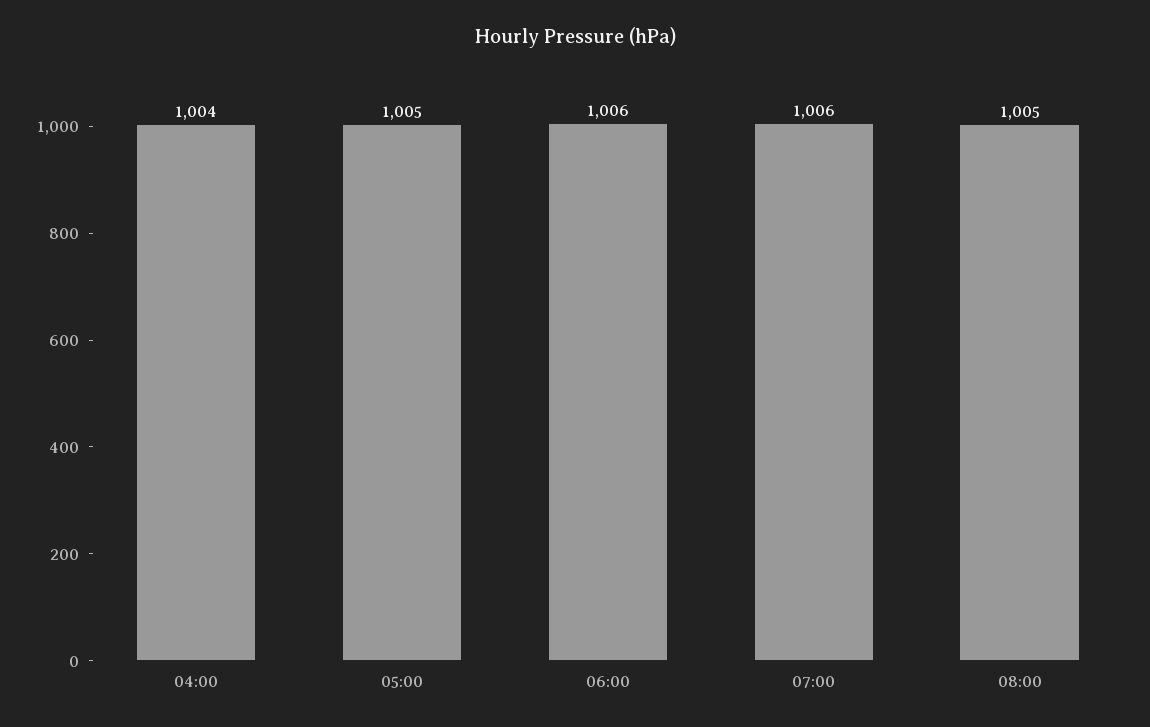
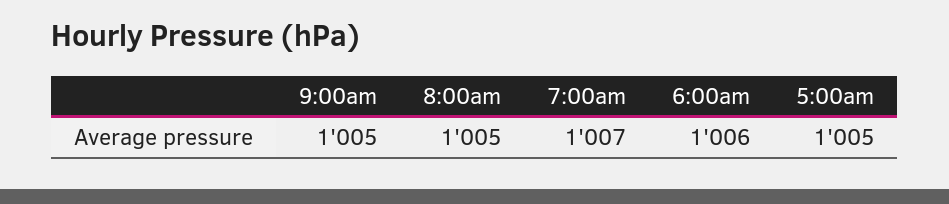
04:00: 1004 -> none
07:00: 1006 -> 1007
9:00am: none -> 1005

